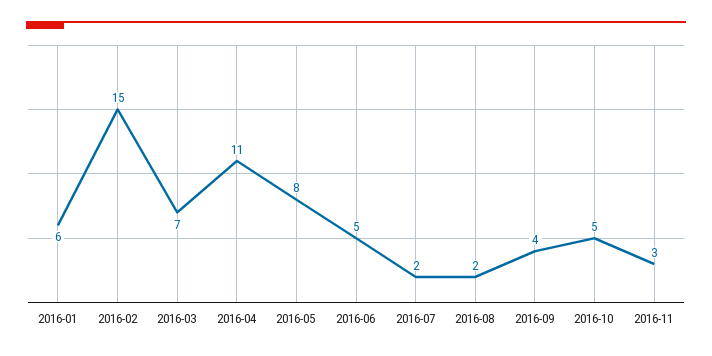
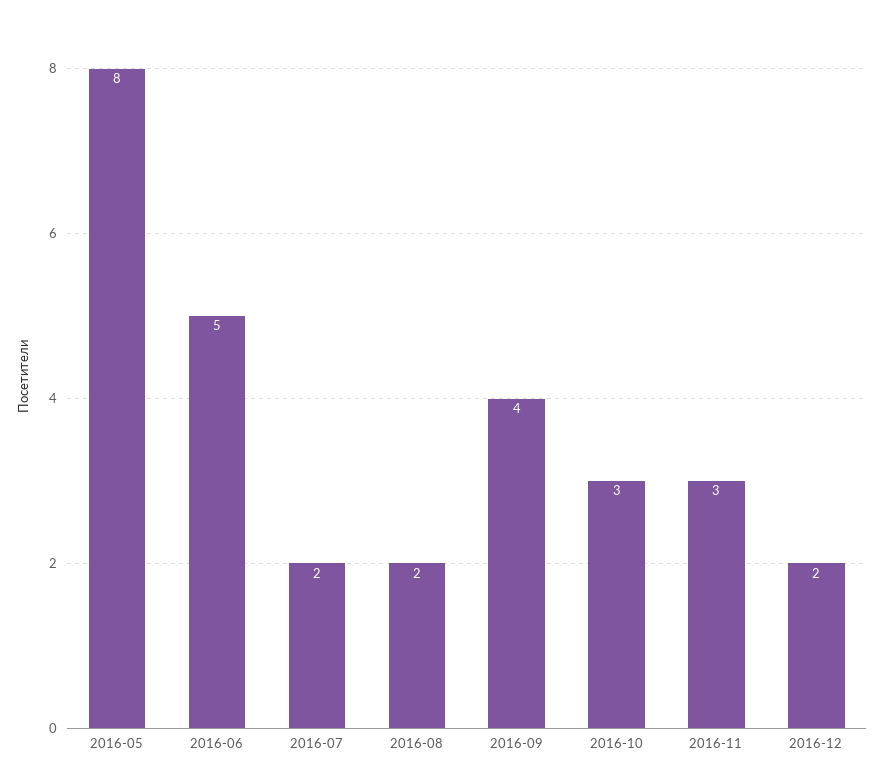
2016-01: 6 -> none
2016-02: 15 -> none
2016-03: 7 -> none
2016-04: 11 -> none
2016-10: 5 -> 3
2016-12: none -> 2

